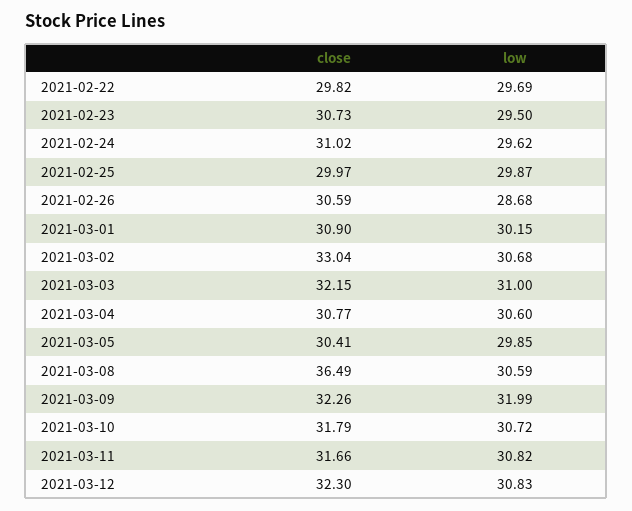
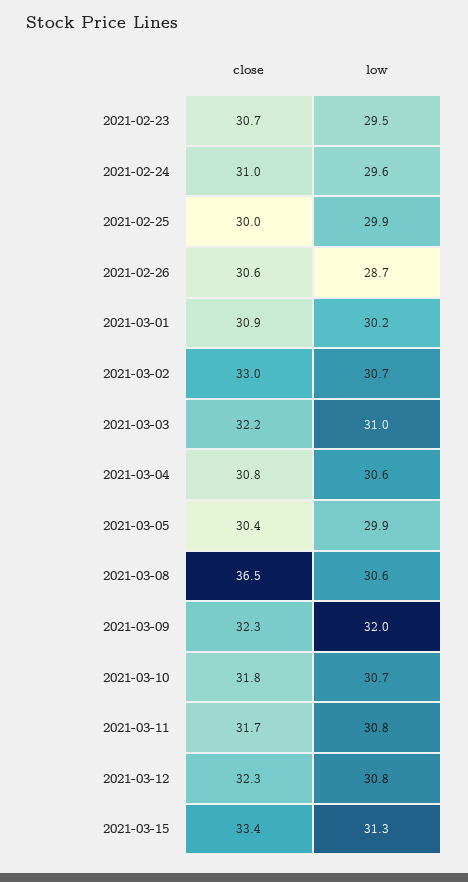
close, 2021-02-22: 29.82 -> none
low, 2021-02-22: 29.69 -> none
close, 2021-03-15: none -> 33.4
low, 2021-03-15: none -> 31.3

